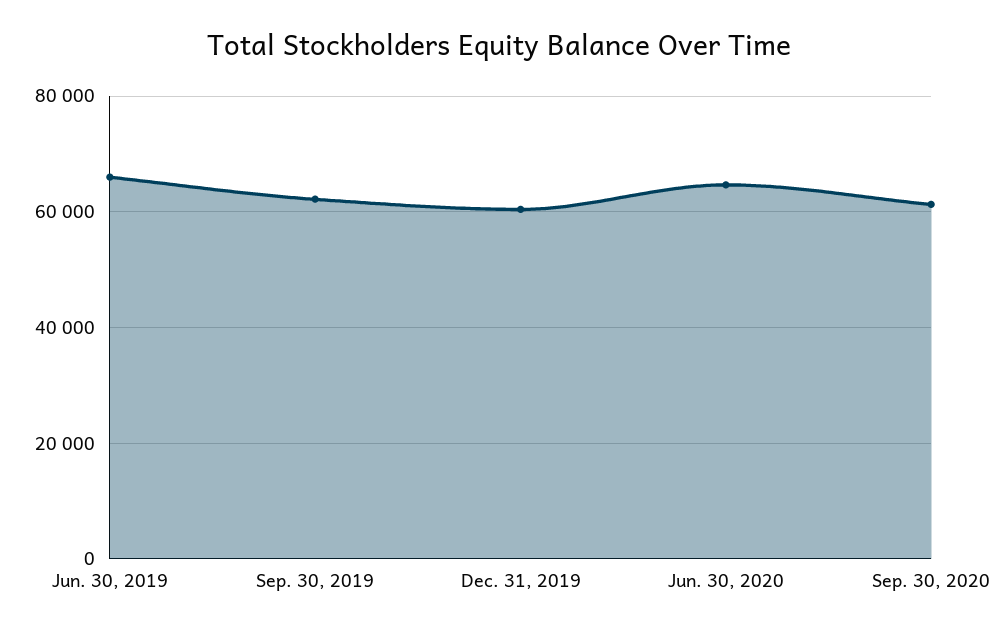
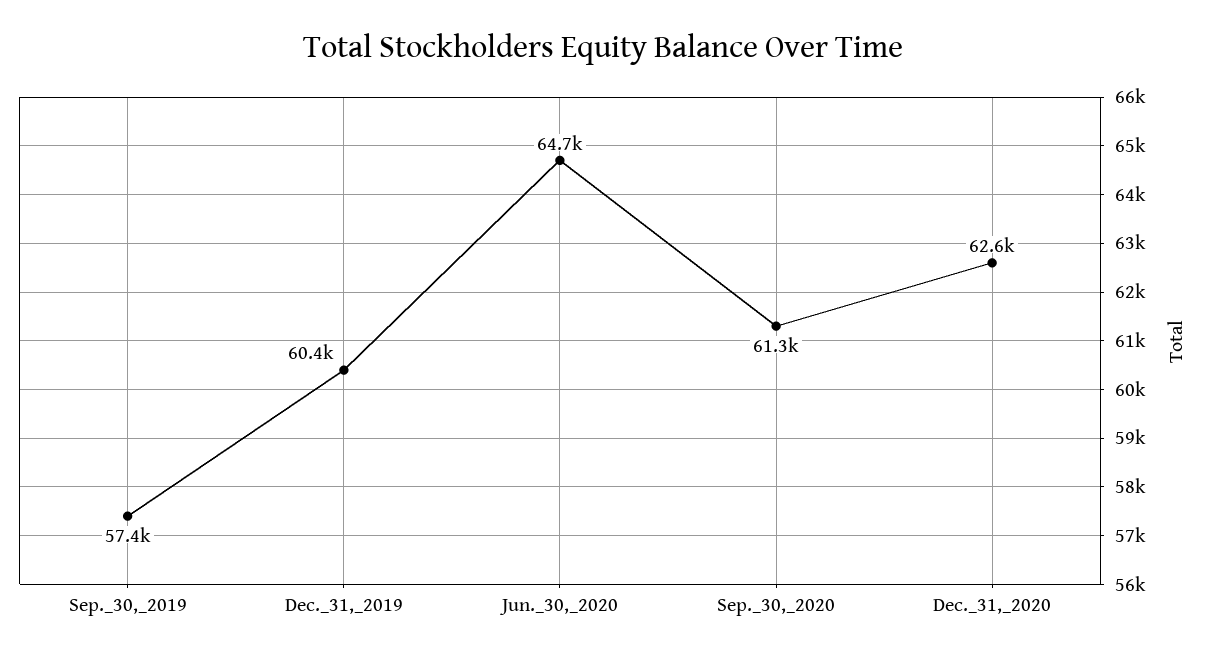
Jun. 30, 2019: 66000 -> none
Sep. 30, 2019: 62000 -> 57400
Dec._31,_2020: none -> 62600

